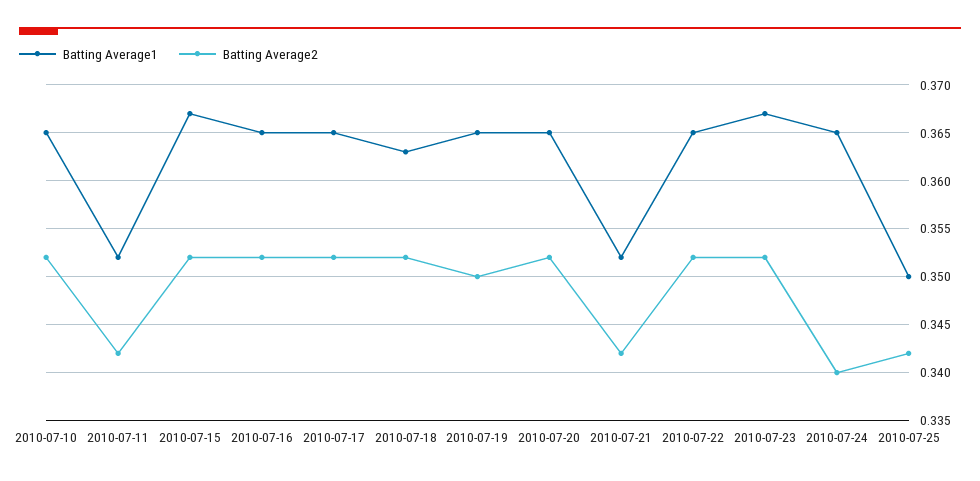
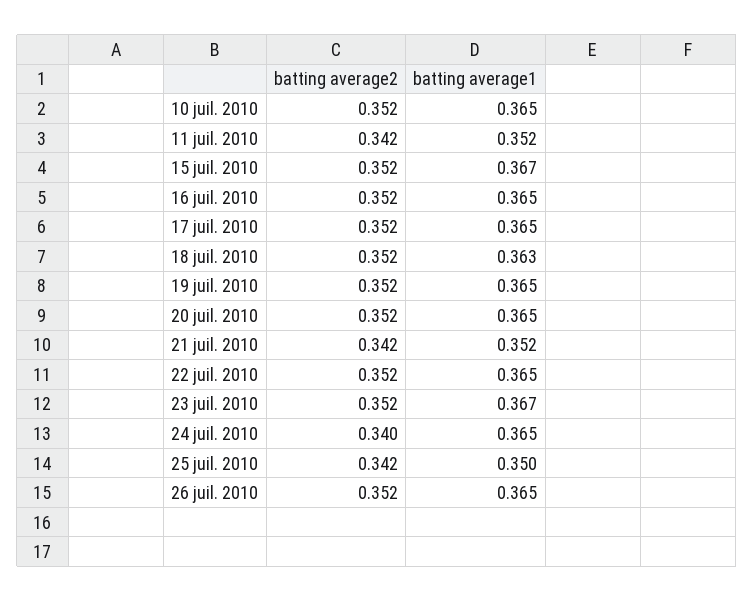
Batting Average2, 2010-07-19: 0.35 -> 0.352
Batting Average2, 26 juil. 2010: none -> 0.352
Batting Average1, 26 juil. 2010: none -> 0.365

